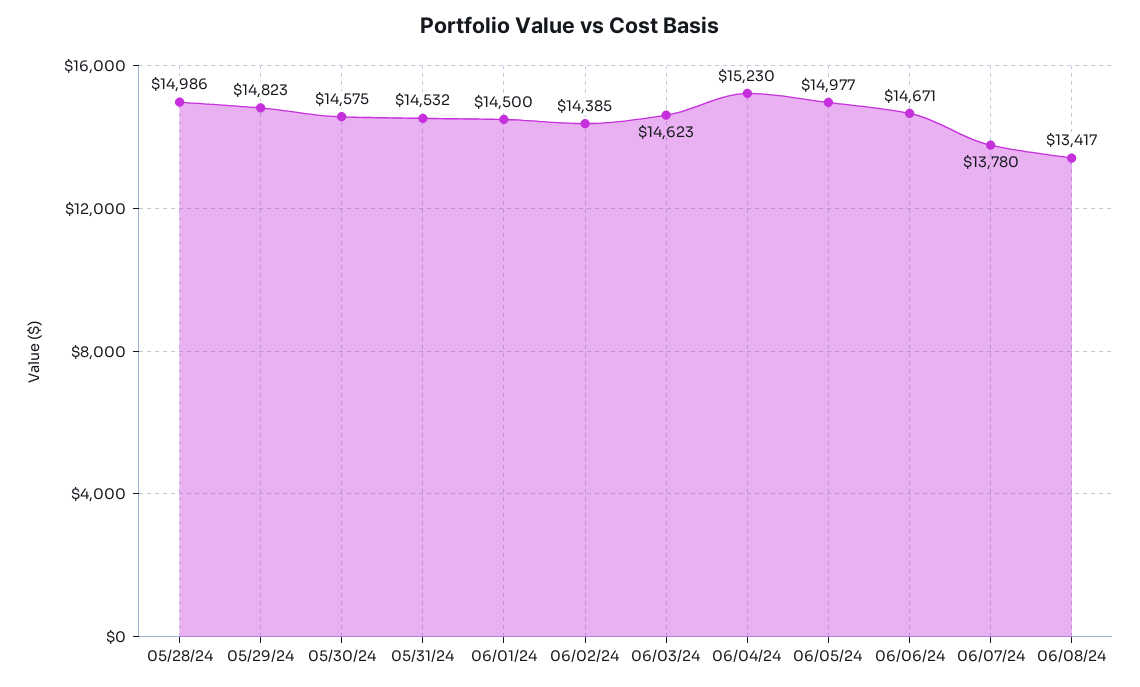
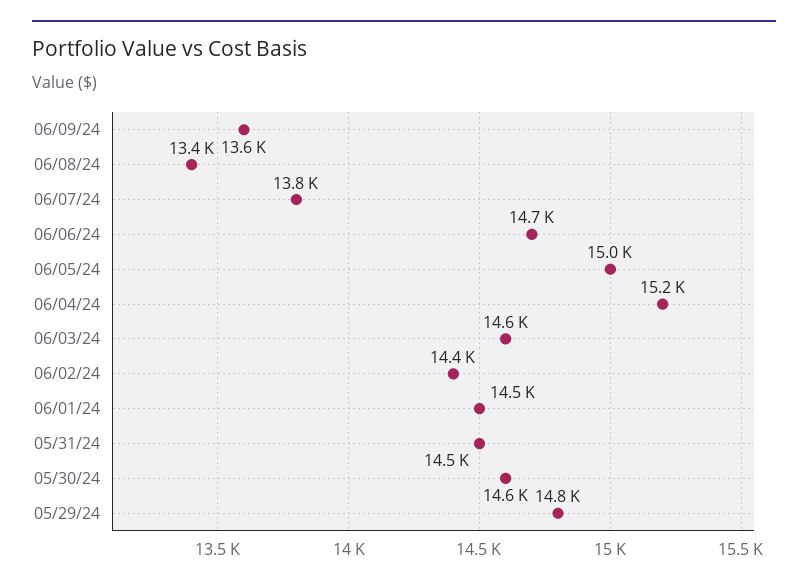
05/28/24: 14986 -> none
06/09/24: none -> 13600

